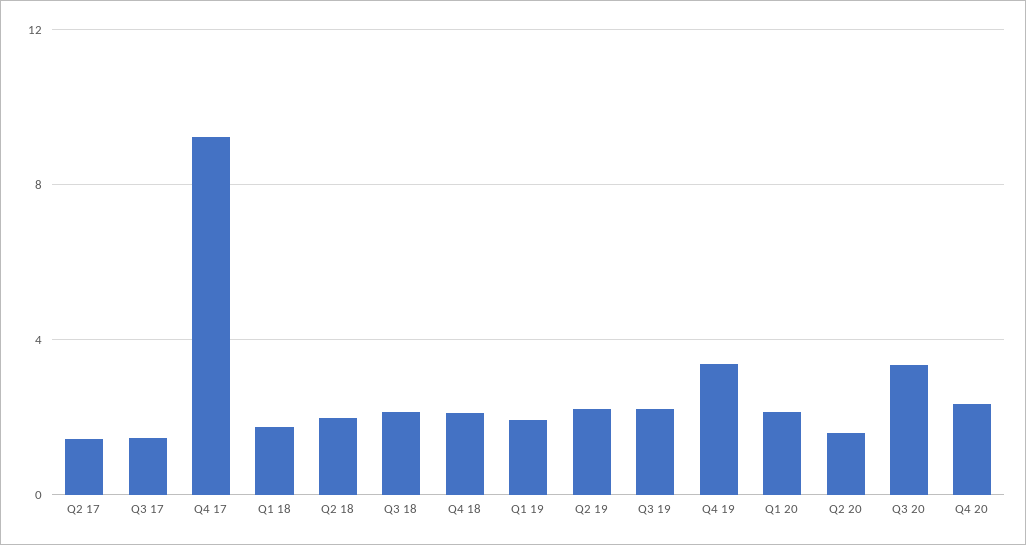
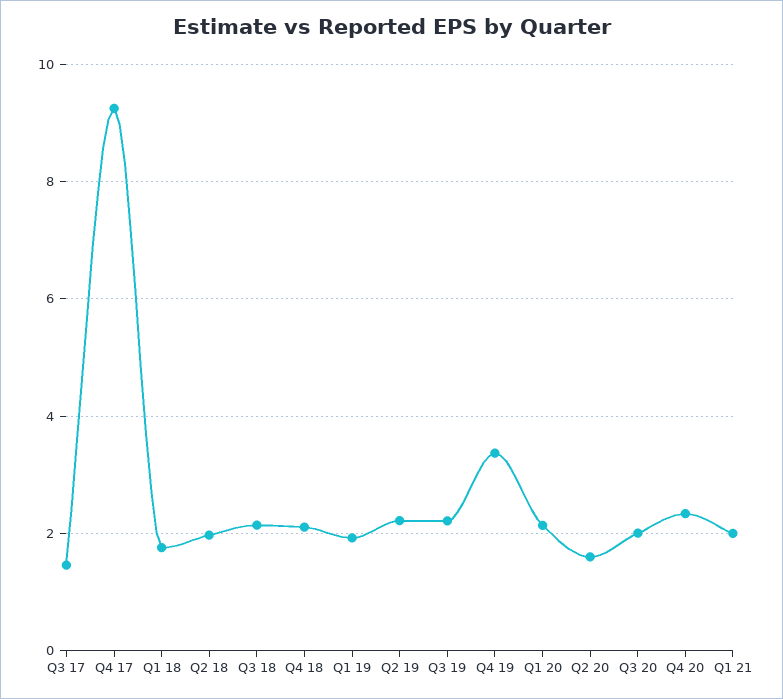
Q2 17: 1.5 -> none
Q3 20: 3.5 -> 2
Q1 21: none -> 2

